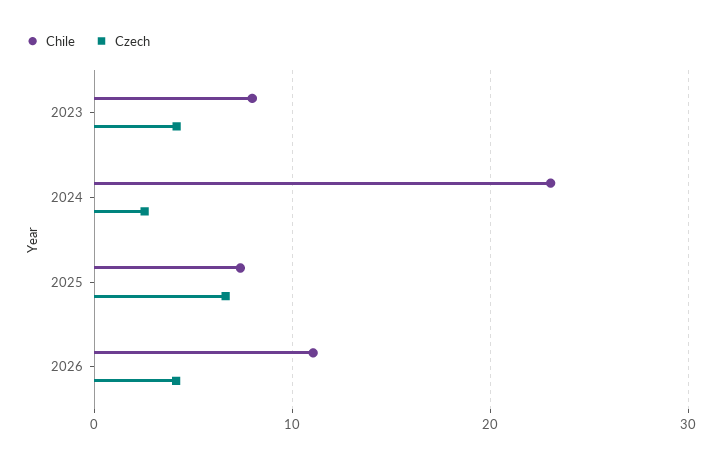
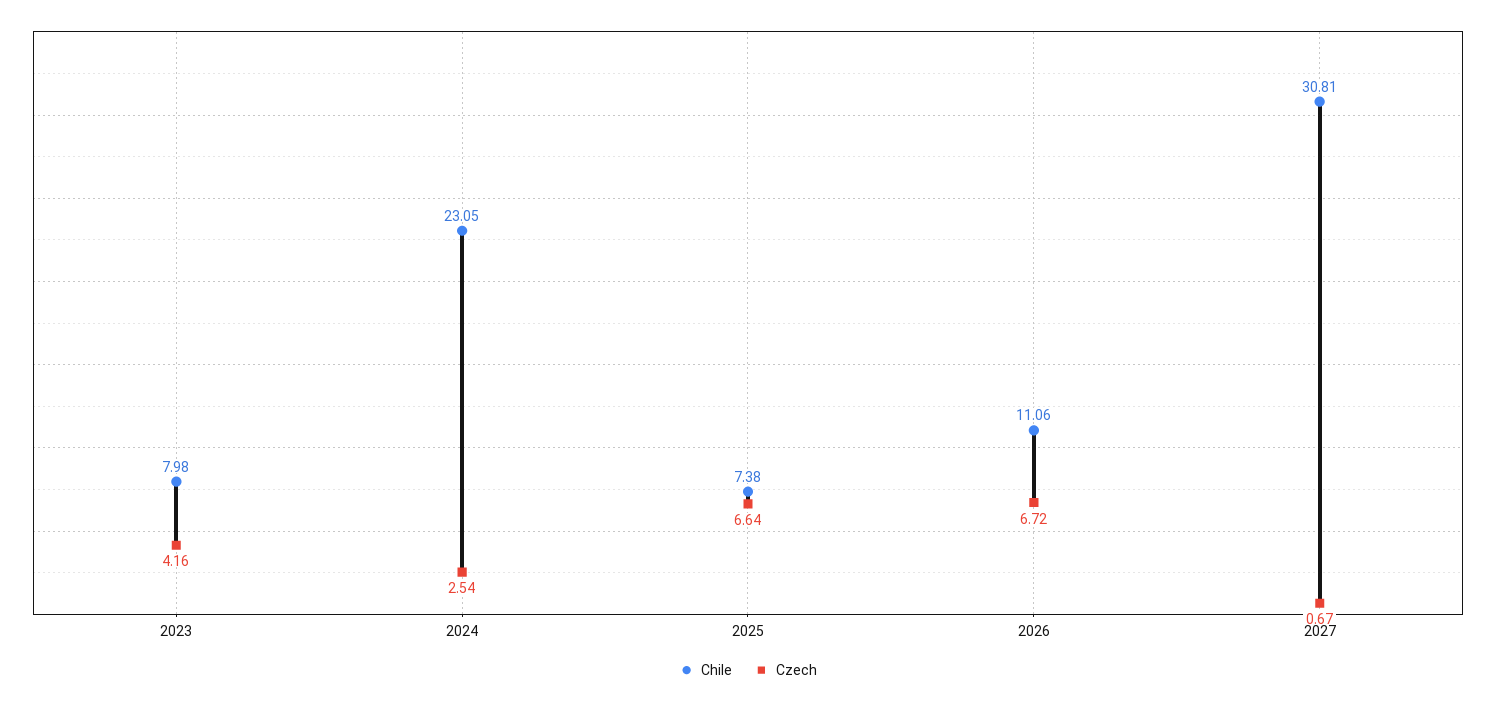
Czech, 2026: 4 -> 6.72
Chile, 2027: none -> 30.81
Czech, 2027: none -> 0.67

